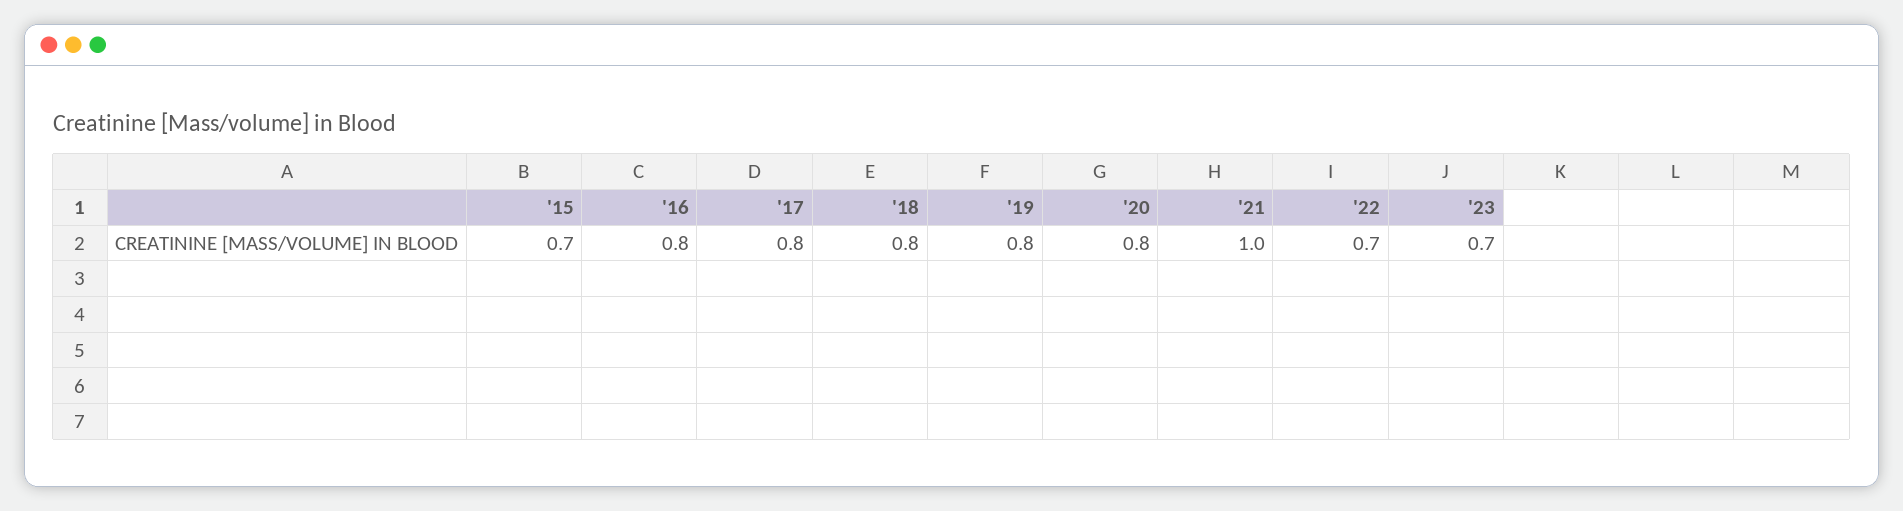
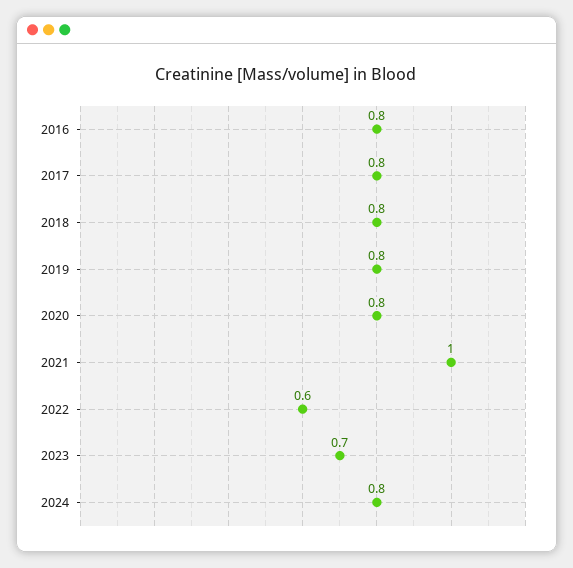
'15: 0.7 -> none
'22: 0.7 -> 0.6
2024: none -> 0.8

